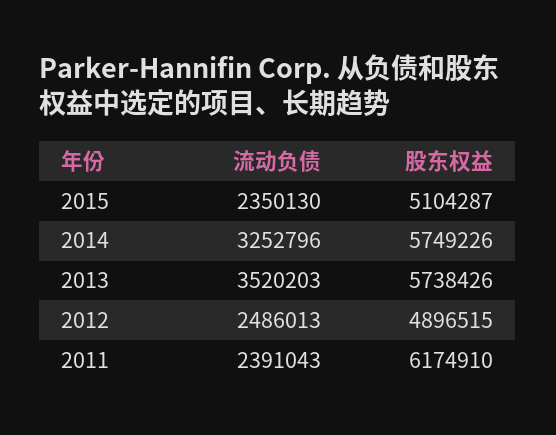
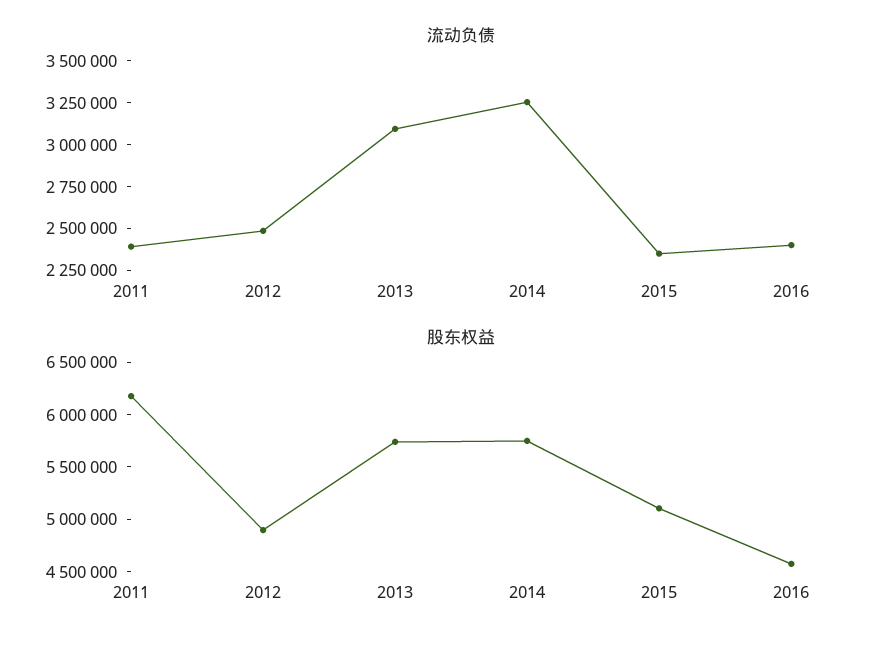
流动负债, 2013: 3520203 -> 3100000
流动负债, 2016: none -> 2400000
股东权益, 2016: none -> 4600000

